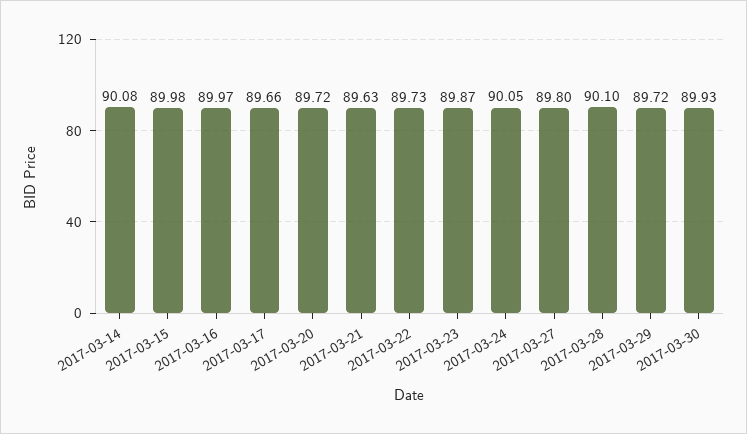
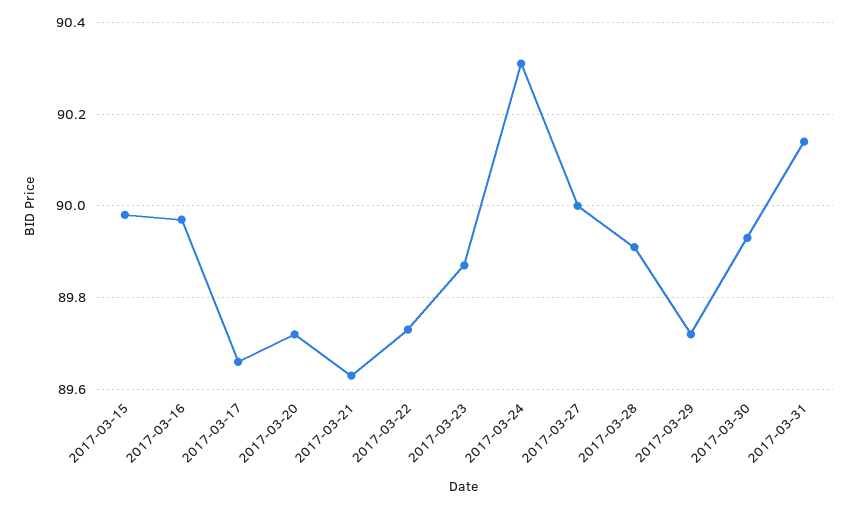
2017-03-14: 90.08 -> none
2017-03-24: 90.05 -> 90.3
2017-03-27: 89.8 -> 90
2017-03-28: 90.1 -> 89.9
2017-03-31: none -> 90.15

